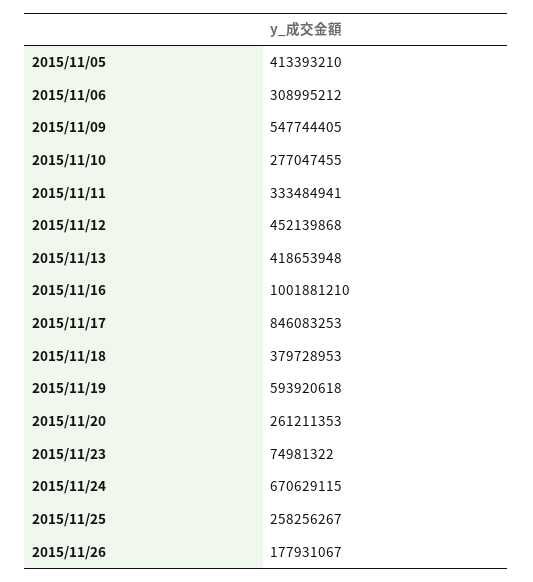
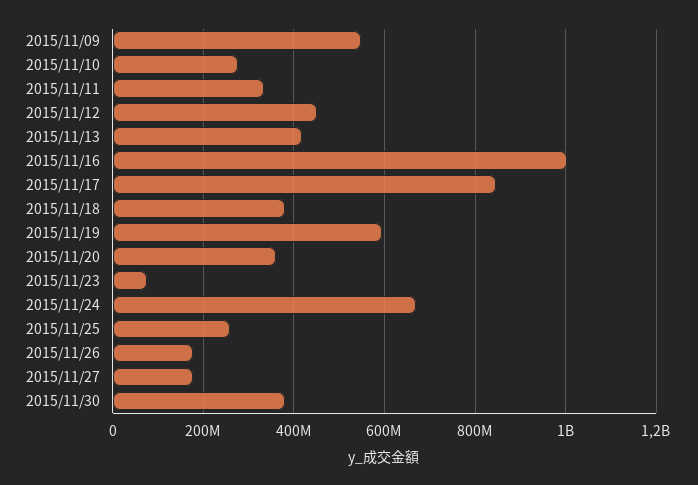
2015/11/05: 413393210 -> none
2015/11/06: 308995212 -> none
2015/11/20: 261211353 -> 360000000
2015/11/27: none -> 180000000
2015/11/30: none -> 380000000

